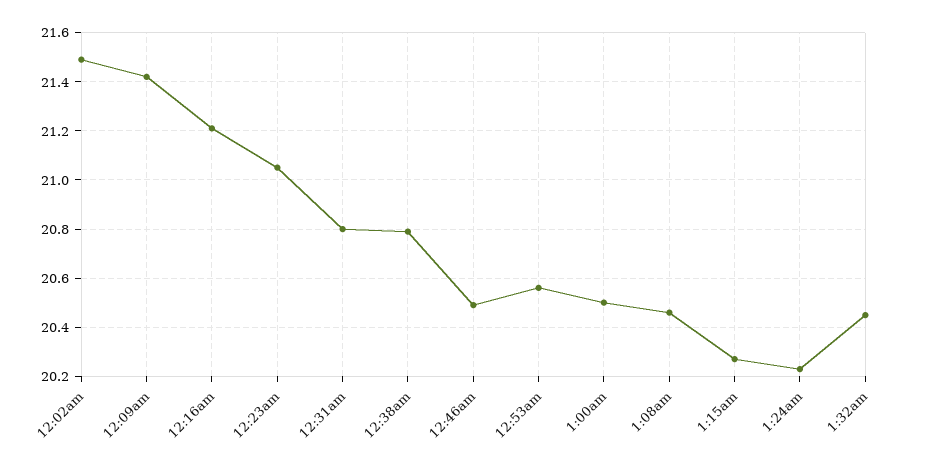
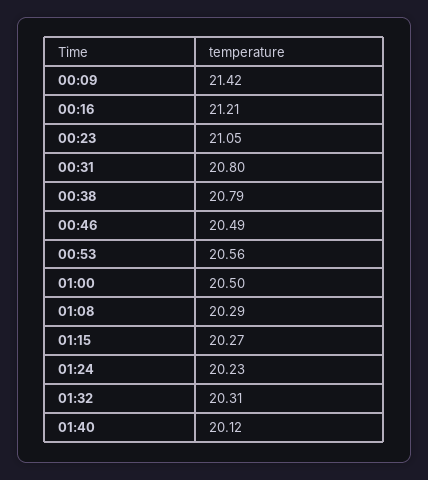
12:02am: 21.5 -> none
1:08am: 20.45 -> 20.29
1:32am: 20.45 -> 20.31
01:40: none -> 20.12

